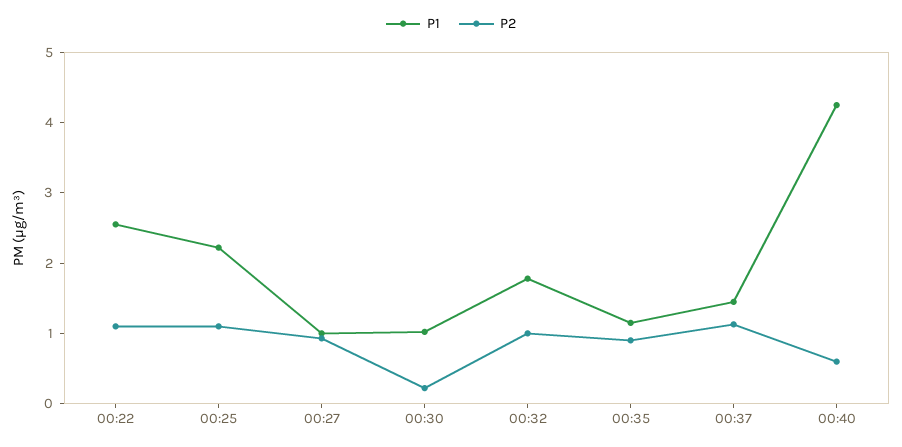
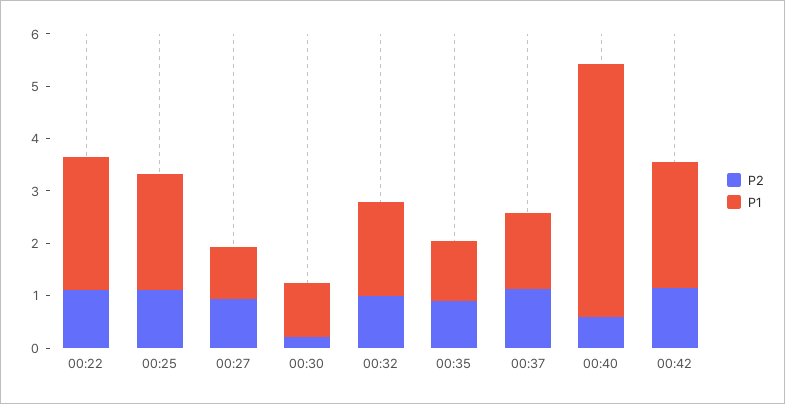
P1, 00:40: 4.2 -> 4.8
P2, 00:42: none -> 1.2
P1, 00:42: none -> 2.4

